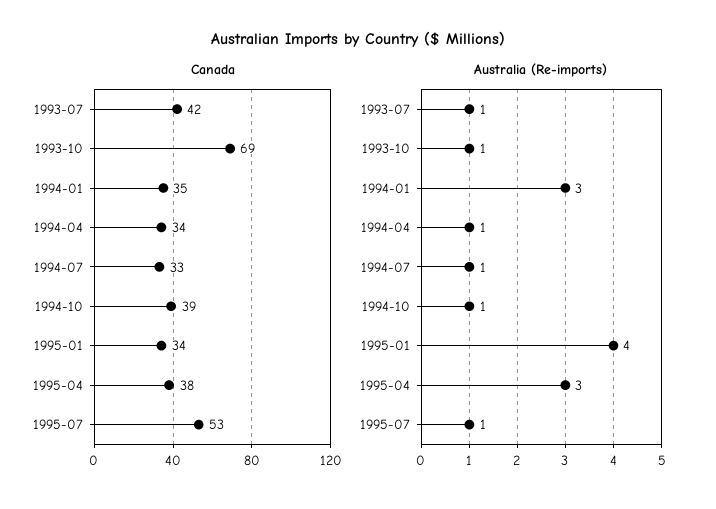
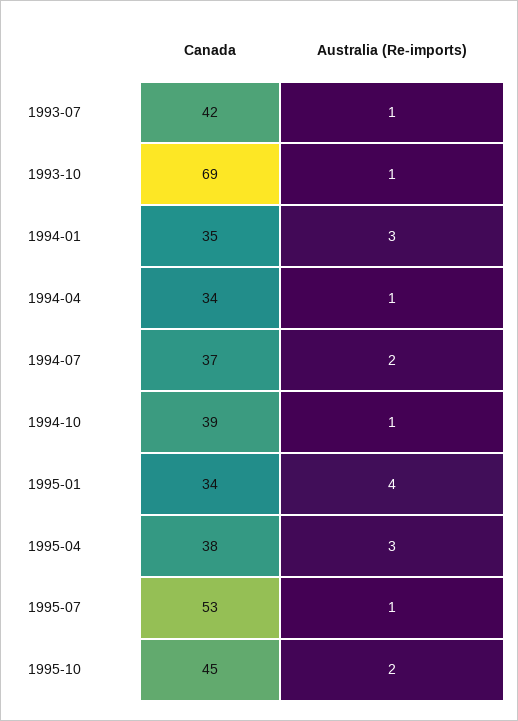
Canada, 1994-07: 33 -> 37
Australia (Re-imports), 1994-07: 1 -> 2
Canada, 1995-10: none -> 45
Australia (Re-imports), 1995-10: none -> 2

